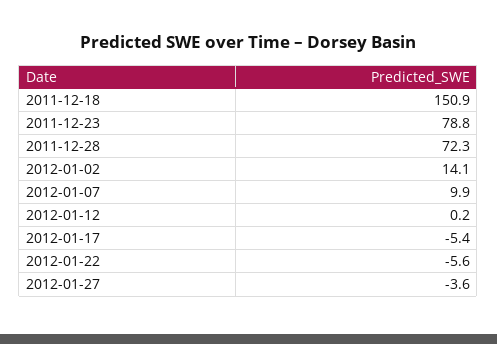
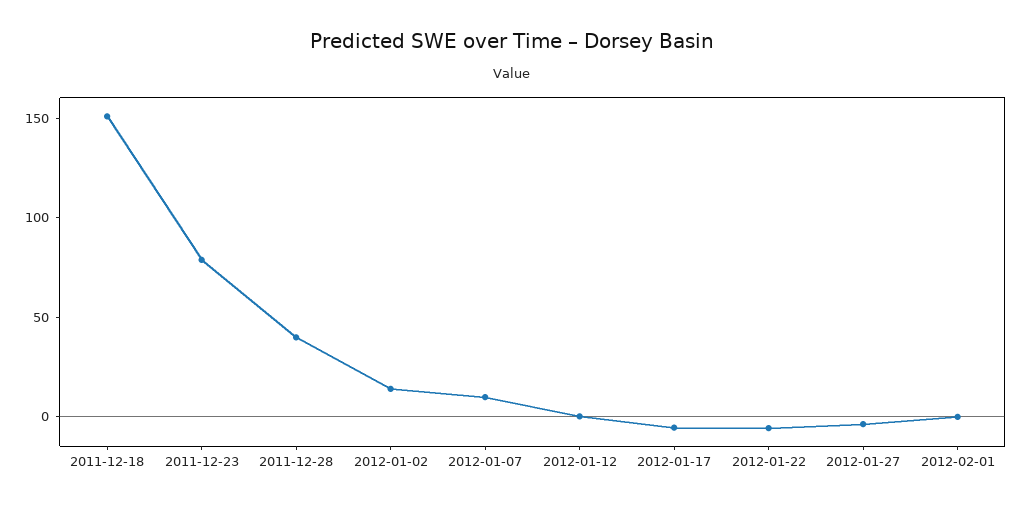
2011-12-28: 72.3 -> 40
2012-02-01: none -> 0

